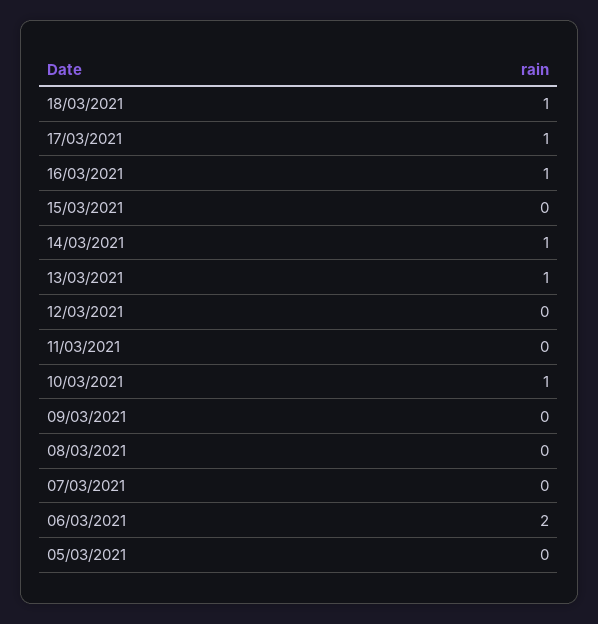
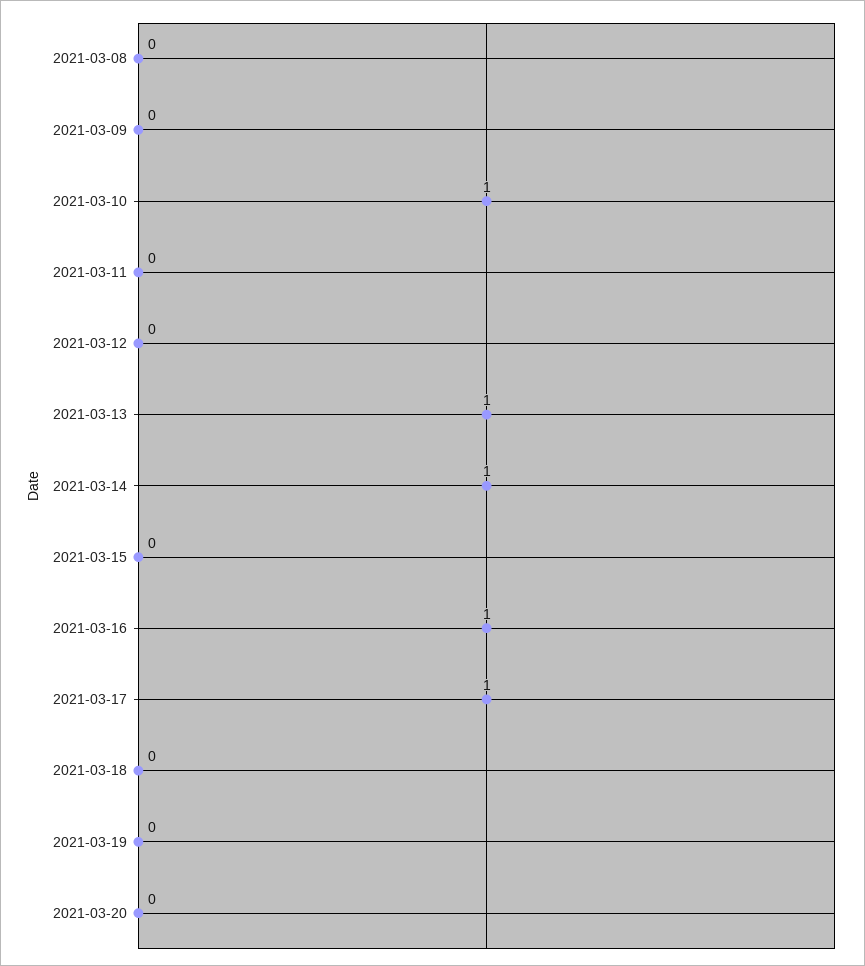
18/03/2021: 1 -> 0
07/03/2021: 0 -> none
06/03/2021: 2 -> none
05/03/2021: 0 -> none
2021-03-19: none -> 0
2021-03-20: none -> 0

